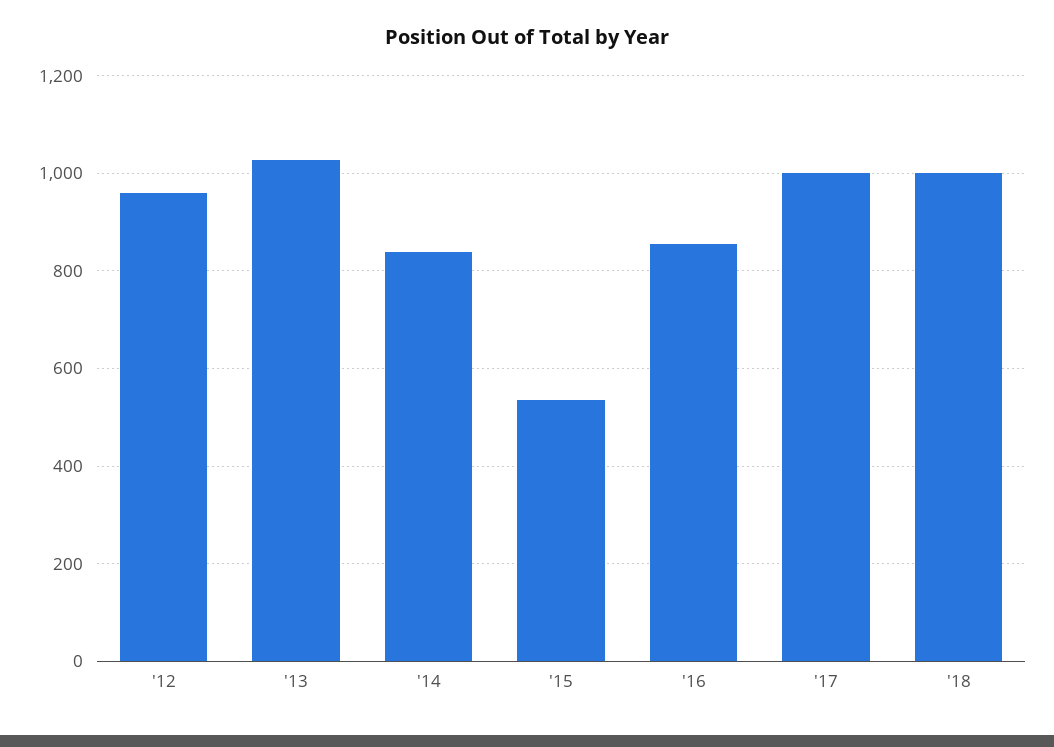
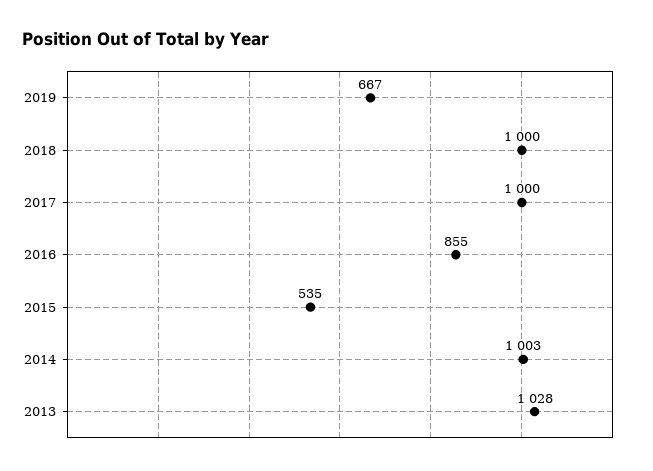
'12: 960 -> none
'14: 840 -> 1003
2019: none -> 667

